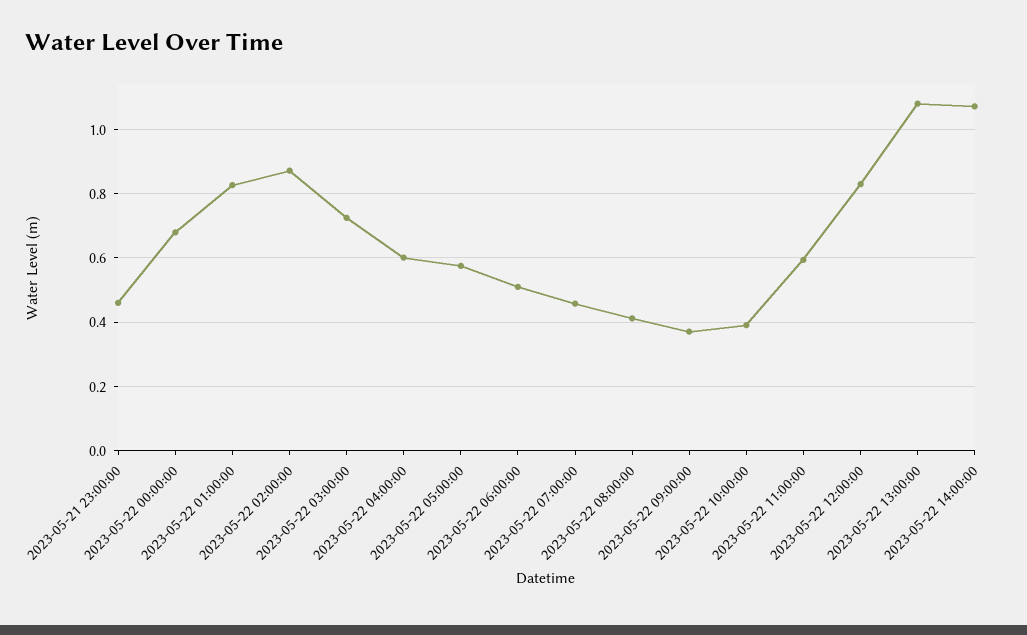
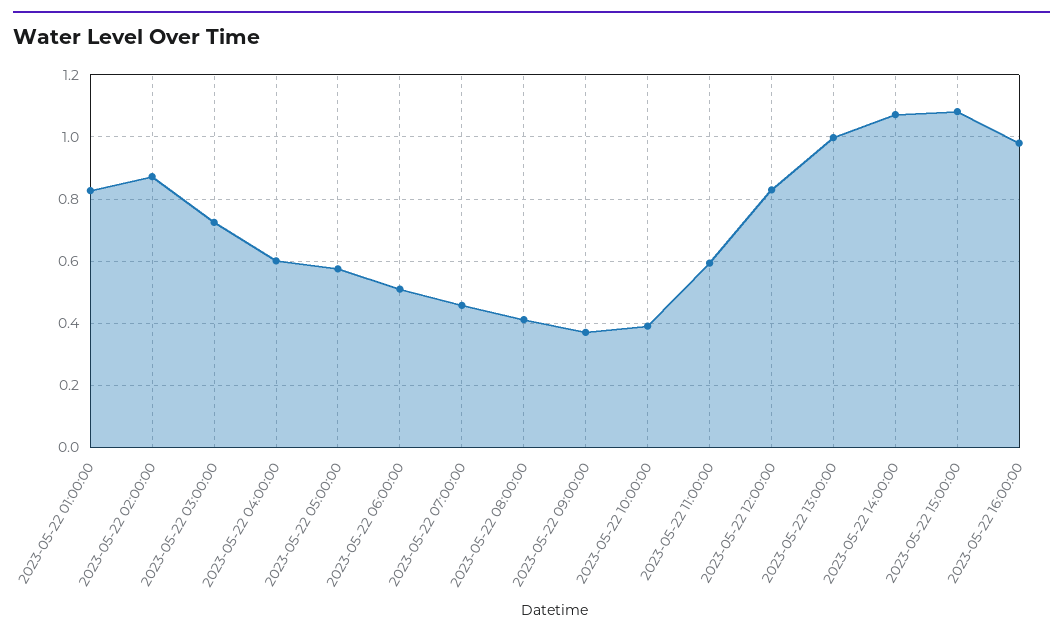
2023-05-21 23:00:00: 0.46 -> none
2023-05-22 00:00:00: 0.68 -> none
2023-05-22 13:00:00: 1.08 -> 1
2023-05-22 15:00:00: none -> 1.08
2023-05-22 16:00:00: none -> 0.98

